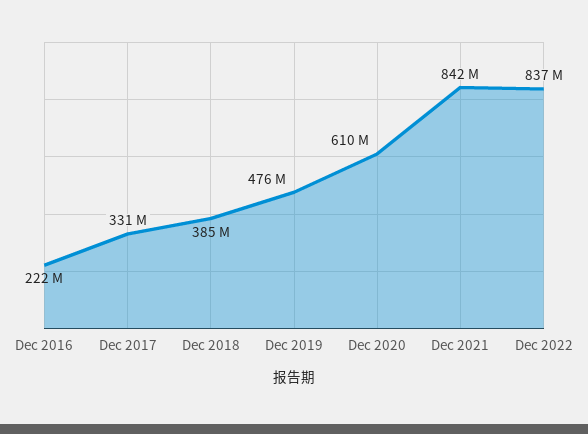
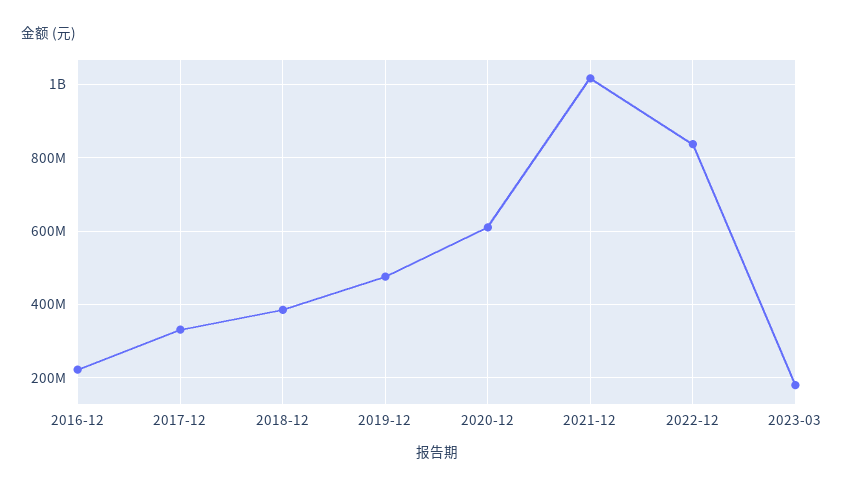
Dec 2021: 842000000 -> 1020000000
2023-03: none -> 180000000

